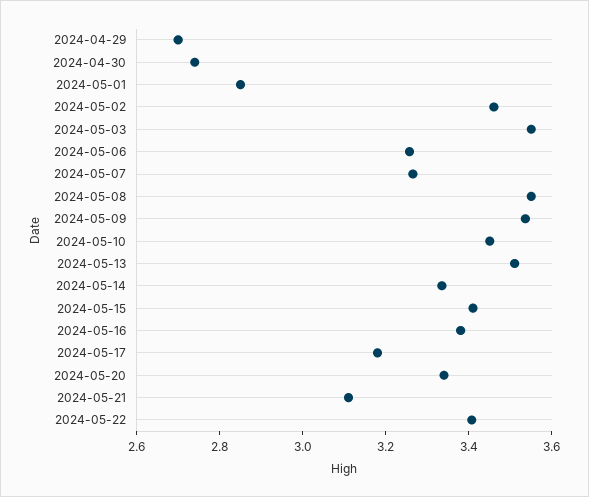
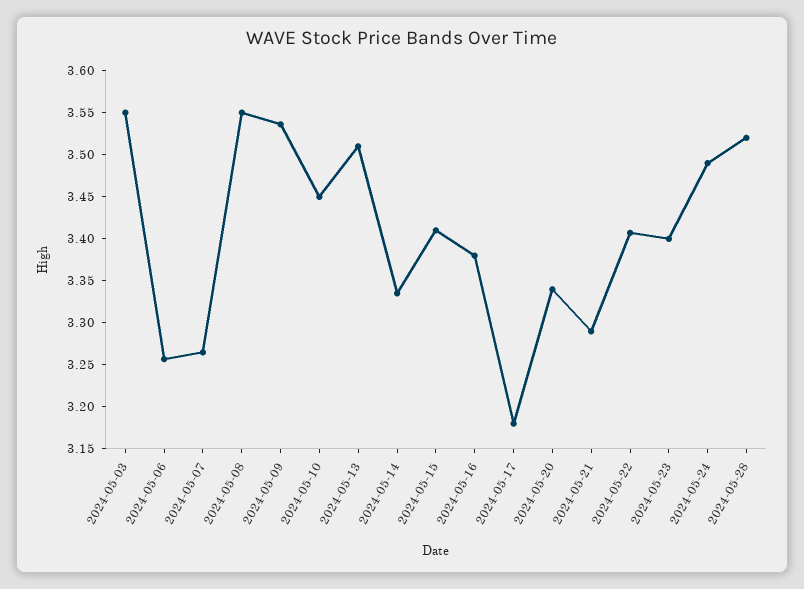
2024-04-29: 2.7 -> none
2024-04-30: 2.75 -> none
2024-05-01: 2.85 -> none
2024-05-02: 3.45 -> none
2024-05-21: 3.1 -> 3.29
2024-05-23: none -> 3.4
2024-05-24: none -> 3.49
2024-05-28: none -> 3.52

